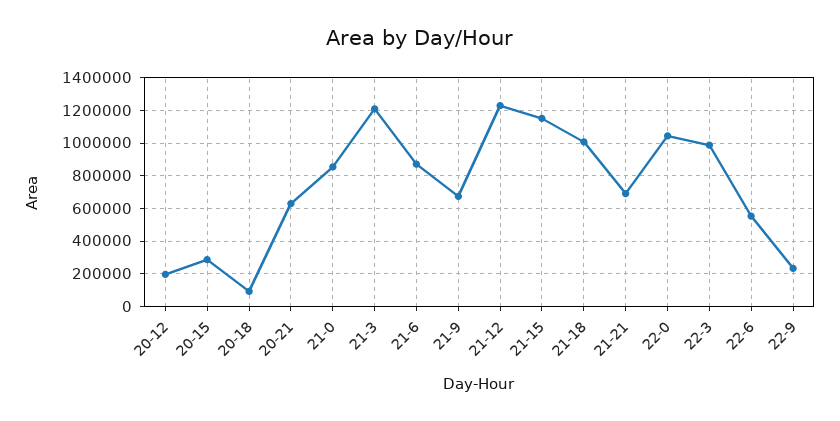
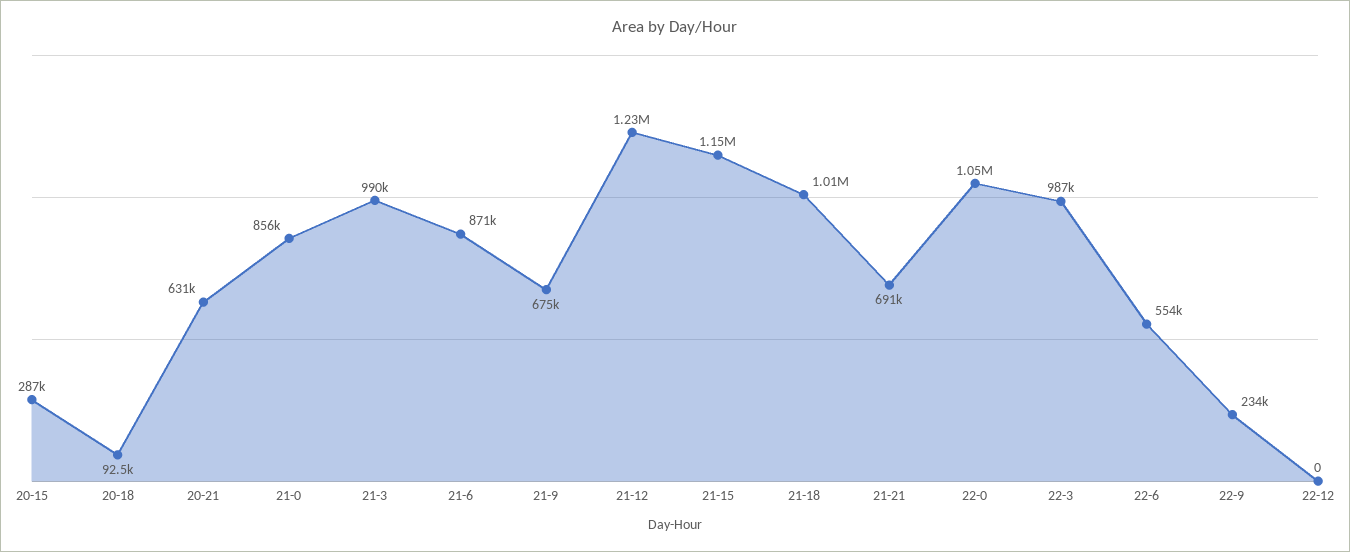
20-12: 200000 -> none
21-3: 1200000 -> 990000
22-12: none -> 0

